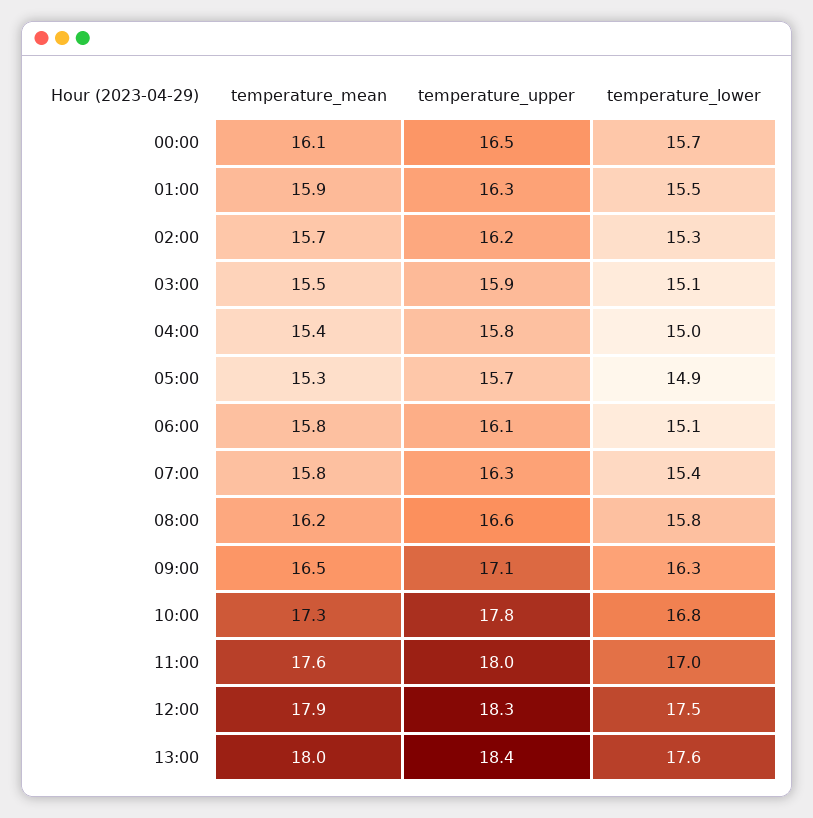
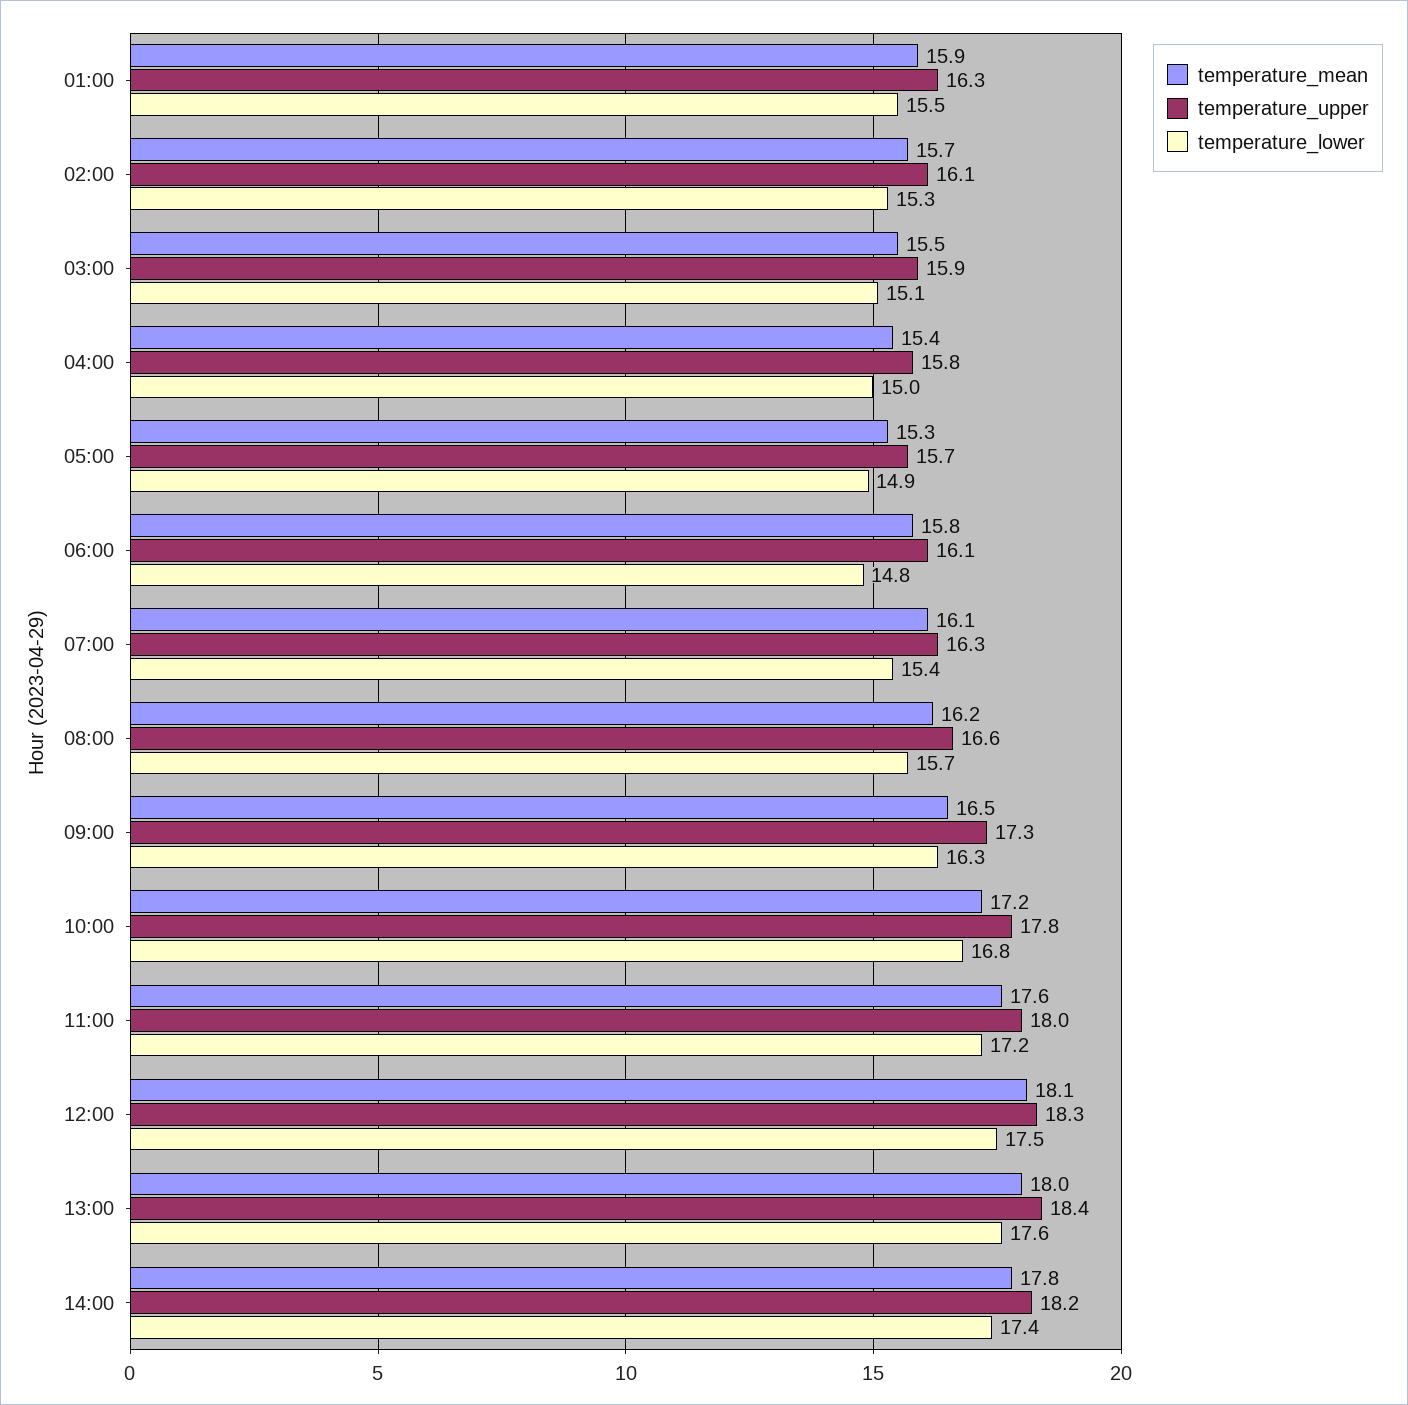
temperature_mean, 00:00: 16.1 -> none
temperature_upper, 00:00: 16.5 -> none
temperature_lower, 00:00: 15.7 -> none
temperature_upper, 02:00: 16.2 -> 16.1
temperature_lower, 06:00: 15.1 -> 14.8
temperature_mean, 07:00: 15.8 -> 16.1
temperature_lower, 08:00: 15.8 -> 15.7
temperature_upper, 09:00: 17.1 -> 17.3
temperature_mean, 10:00: 17.3 -> 17.2
temperature_lower, 11:00: 17 -> 17.2
temperature_mean, 12:00: 17.9 -> 18.1
temperature_mean, 14:00: none -> 17.8
temperature_upper, 14:00: none -> 18.2
temperature_lower, 14:00: none -> 17.4

